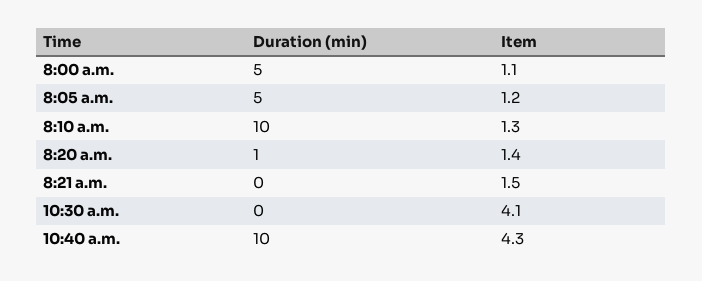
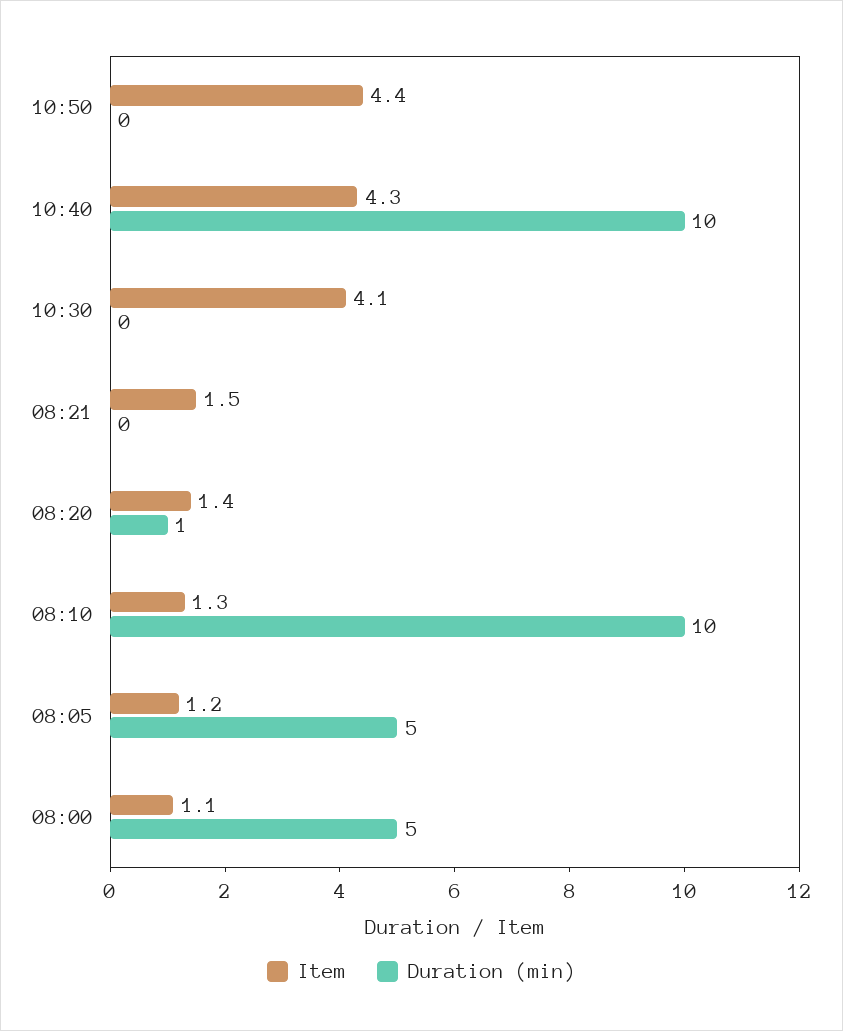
Item, 10:50: none -> 4.4
Duration (min), 10:50: none -> 0

